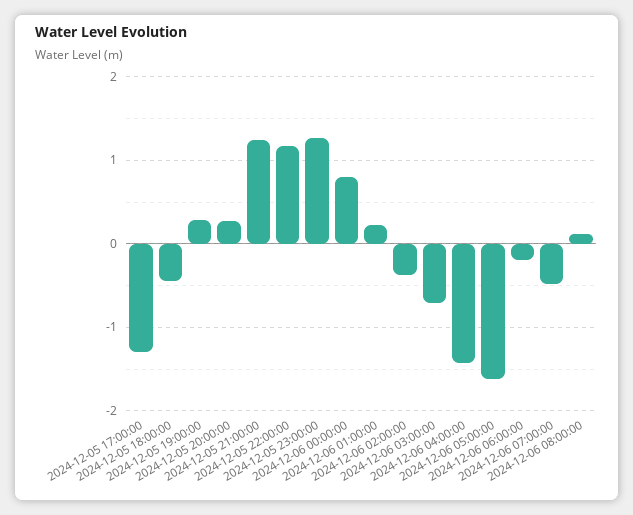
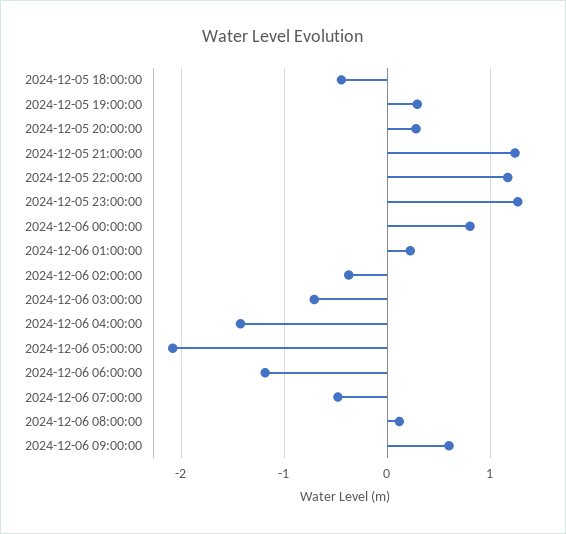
2024-12-05 17:00:00: -1.3 -> none
2024-12-06 05:00:00: -1.6 -> -2.1
2024-12-06 06:00:00: -0.2 -> -1.2
2024-12-06 09:00:00: none -> 0.6

